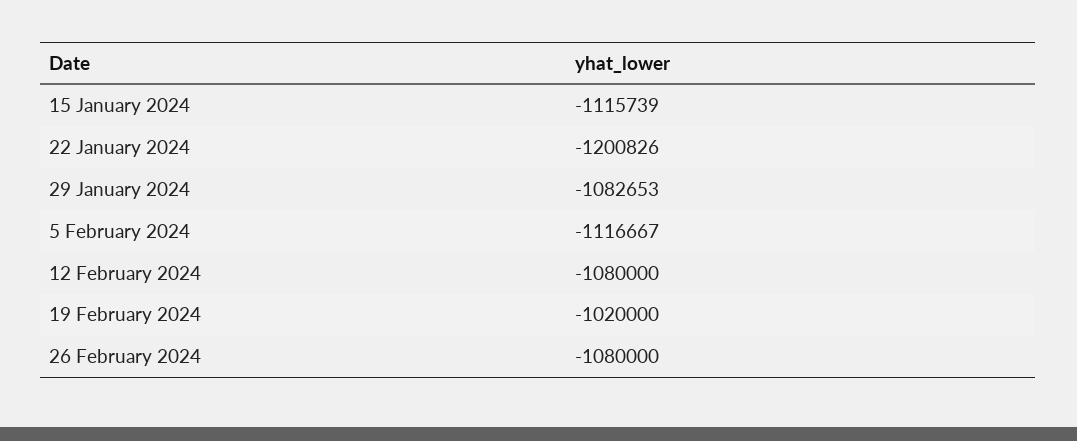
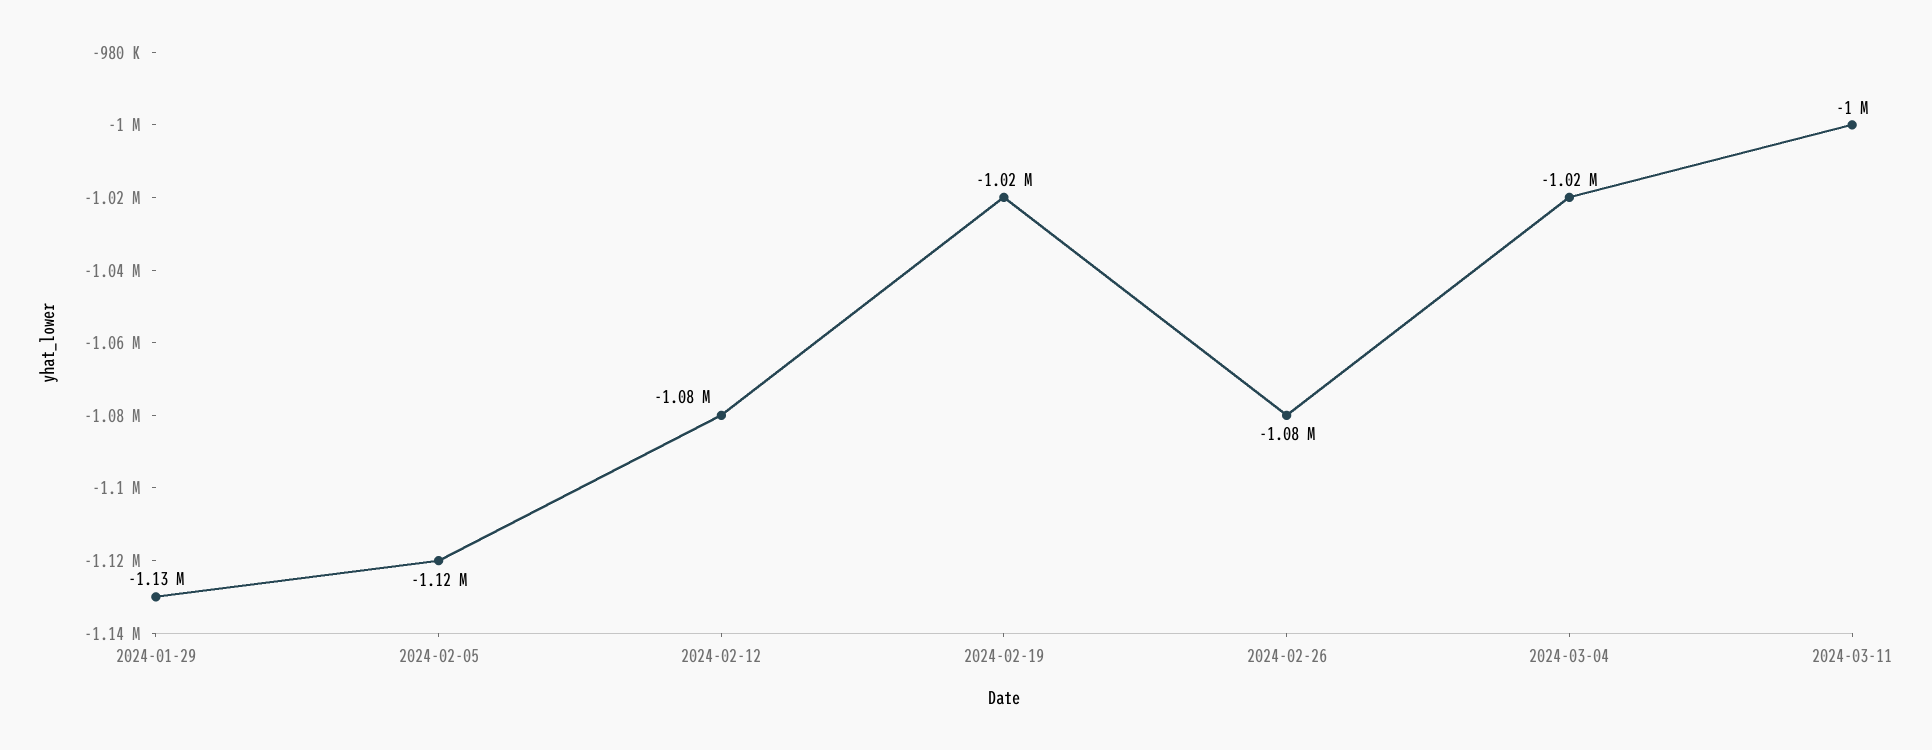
15 January 2024: -1115739 -> none
22 January 2024: -1200826 -> none
29 January 2024: -1082653 -> -1130000
2024-03-04: none -> -1020000
2024-03-11: none -> -1000000

